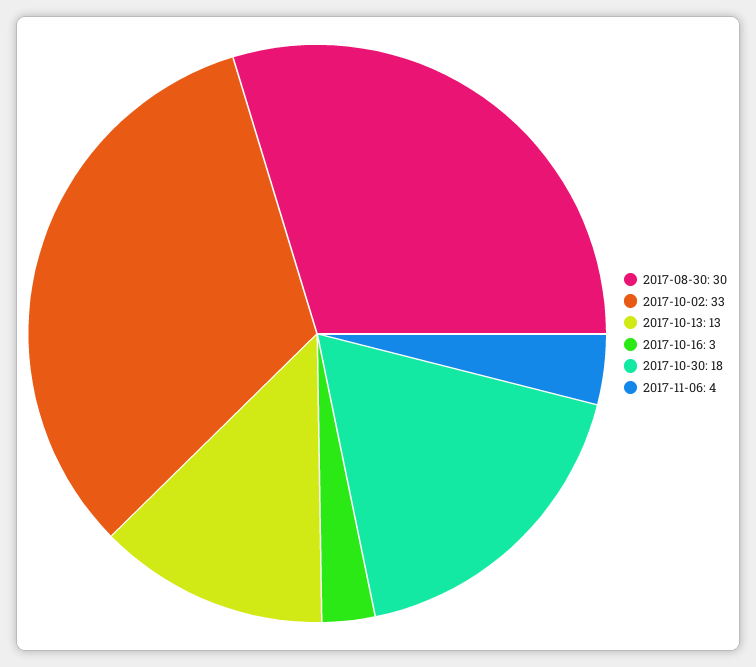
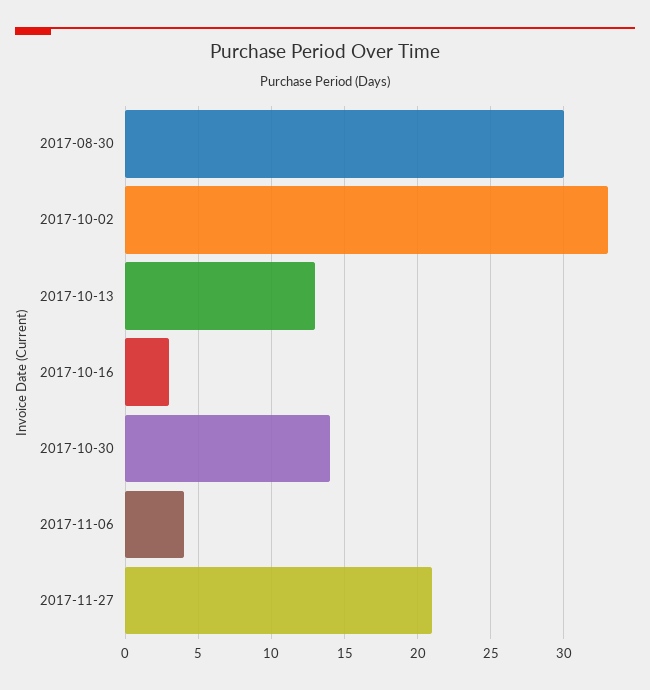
2017-10-30: 18 -> 14
2017-11-27: none -> 21

